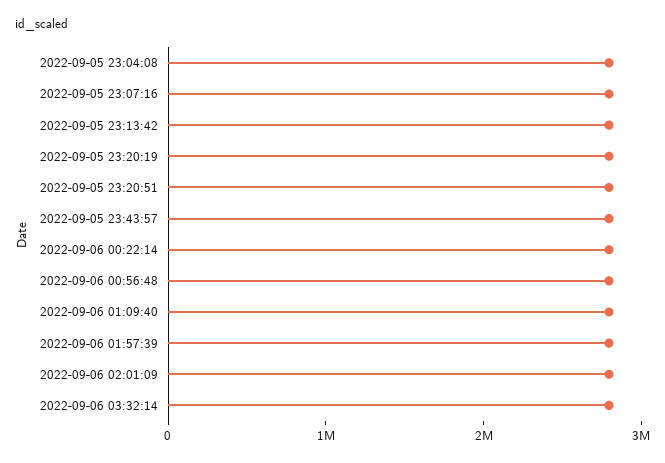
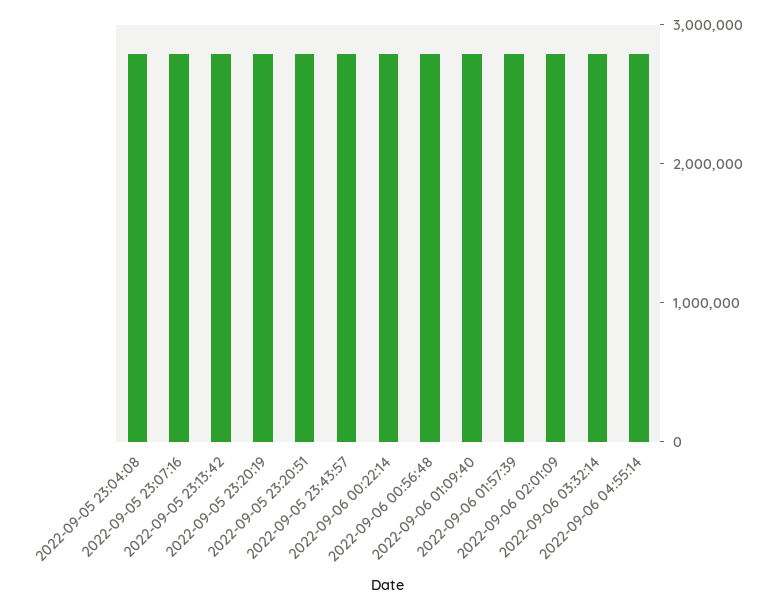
2022-09-06 04:55:14: none -> 2800000

